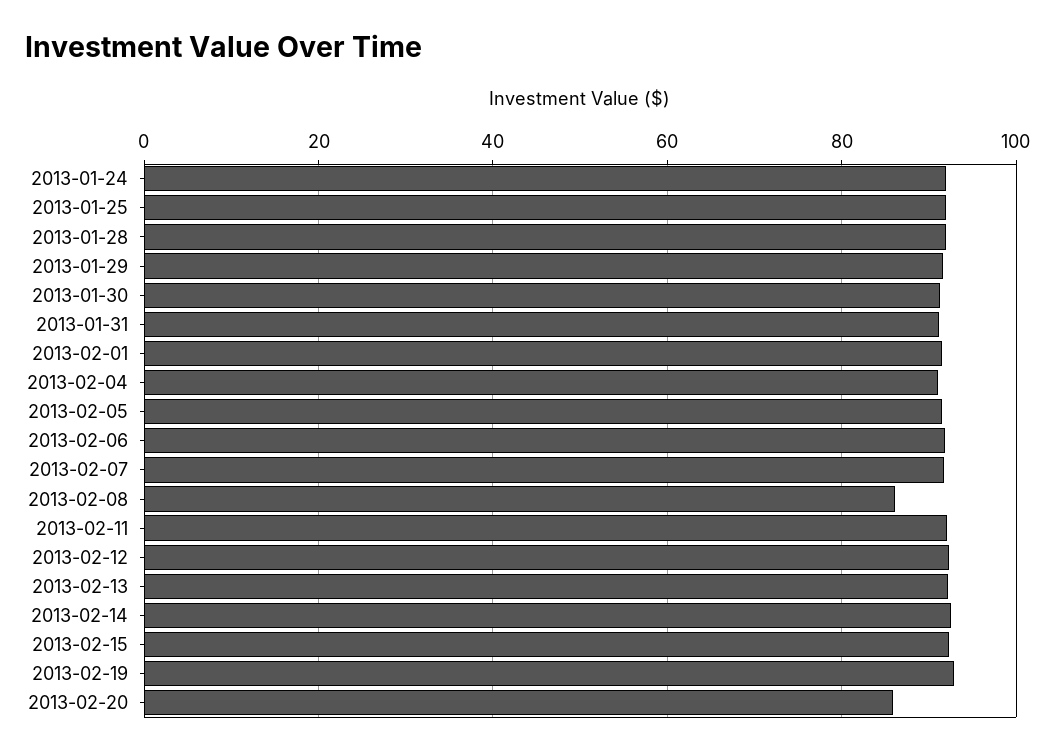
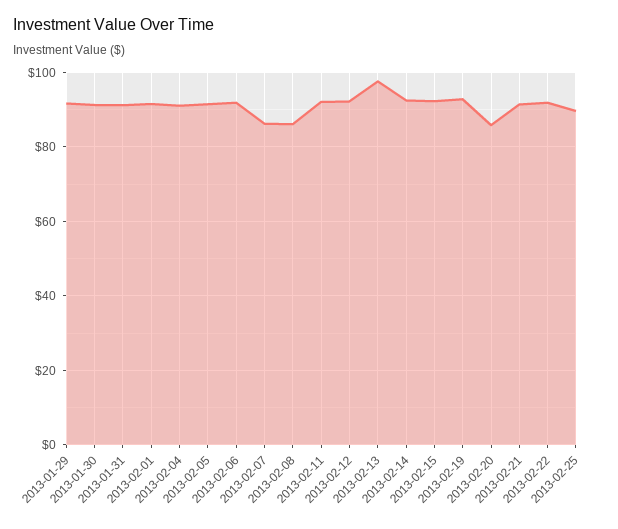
2013-01-24: 92 -> none
2013-01-25: 92 -> none
2013-01-28: 92 -> none
2013-02-07: 92 -> 86
2013-02-13: 92 -> 98
2013-02-21: none -> 92
2013-02-22: none -> 92
2013-02-25: none -> 90

